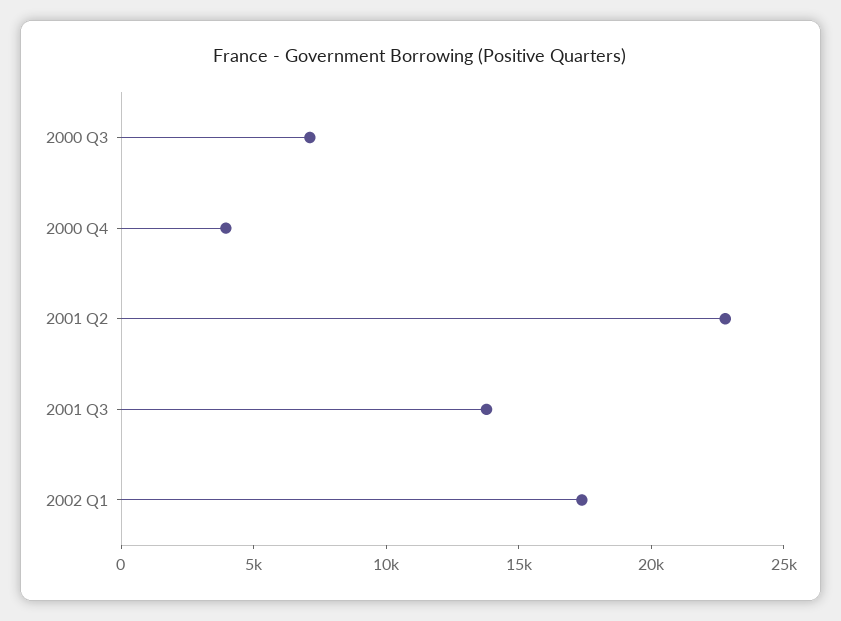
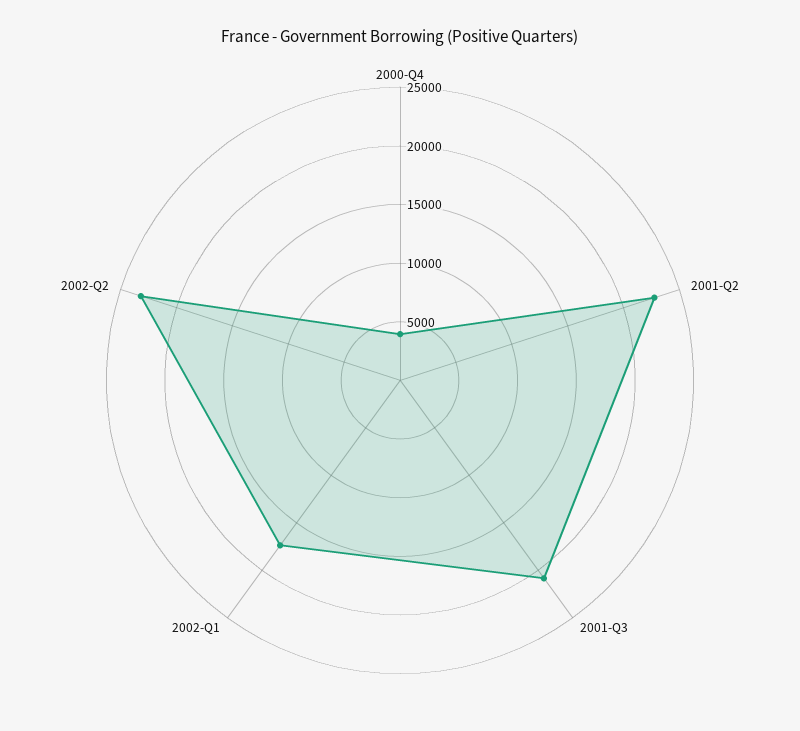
2000 Q3: 7000 -> none
2001 Q3: 14000 -> 21000
2002-Q2: none -> 23000

